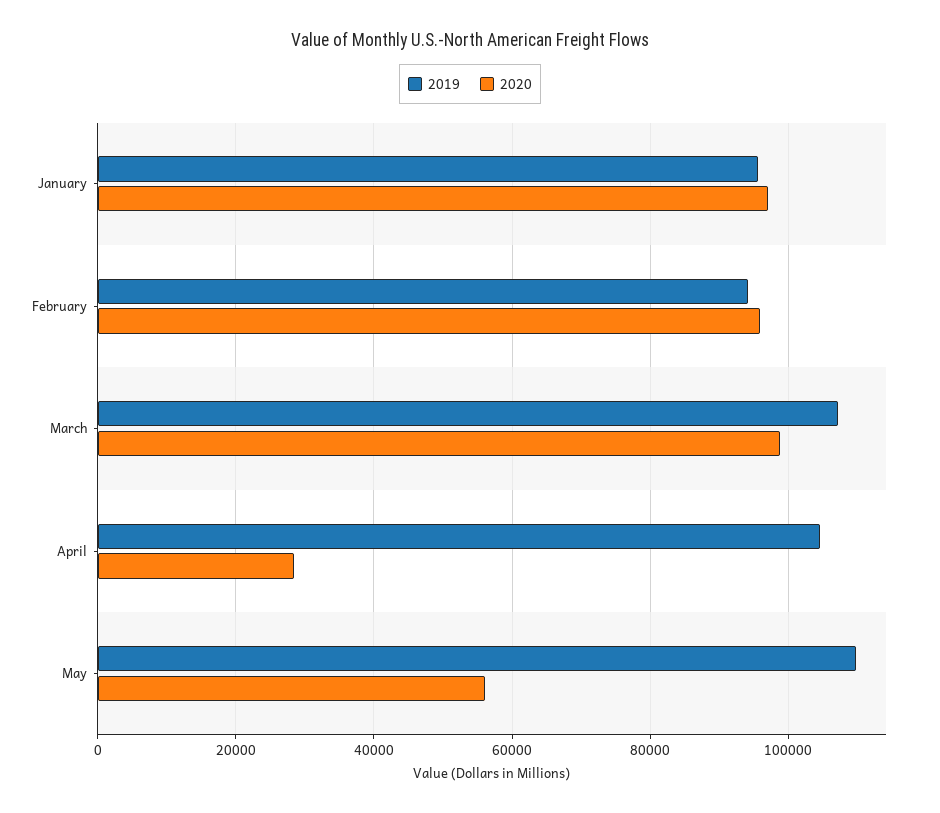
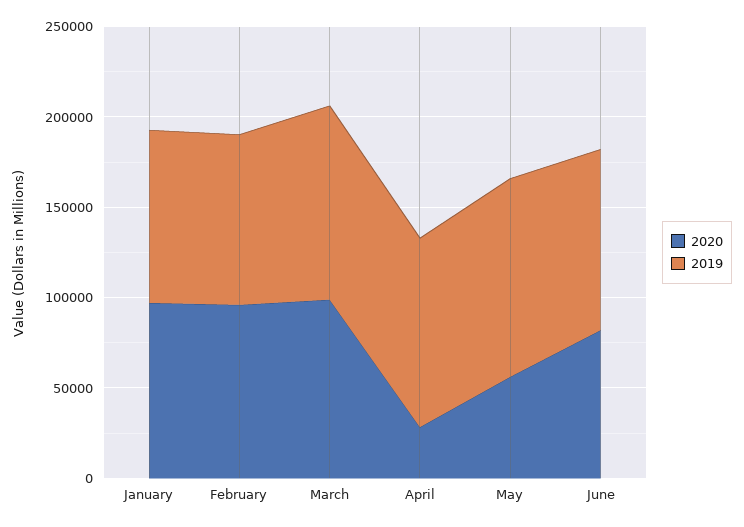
2020, June: none -> 80000
2019, June: none -> 100000

